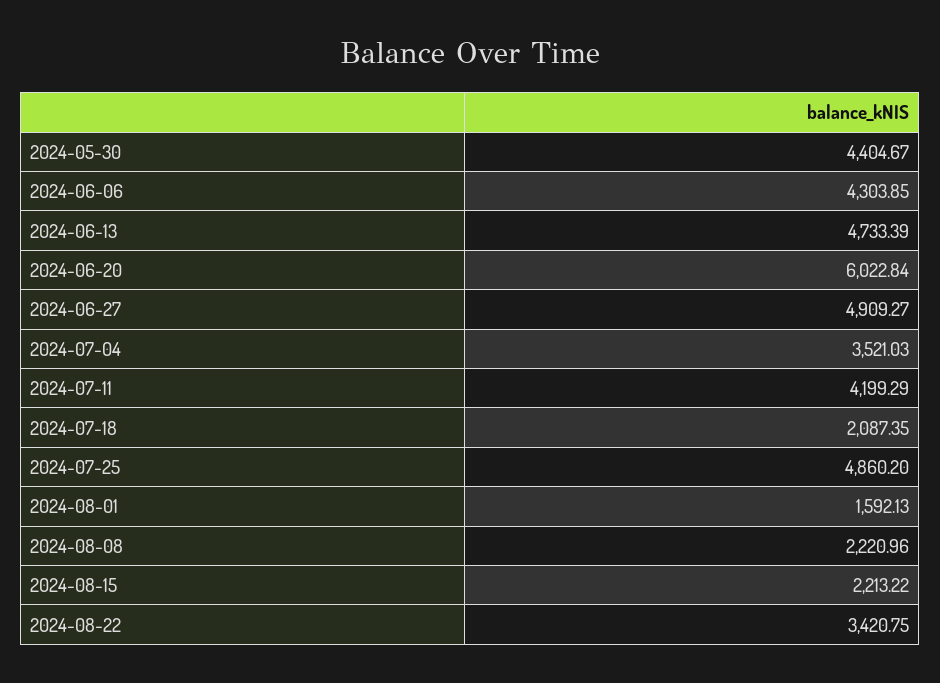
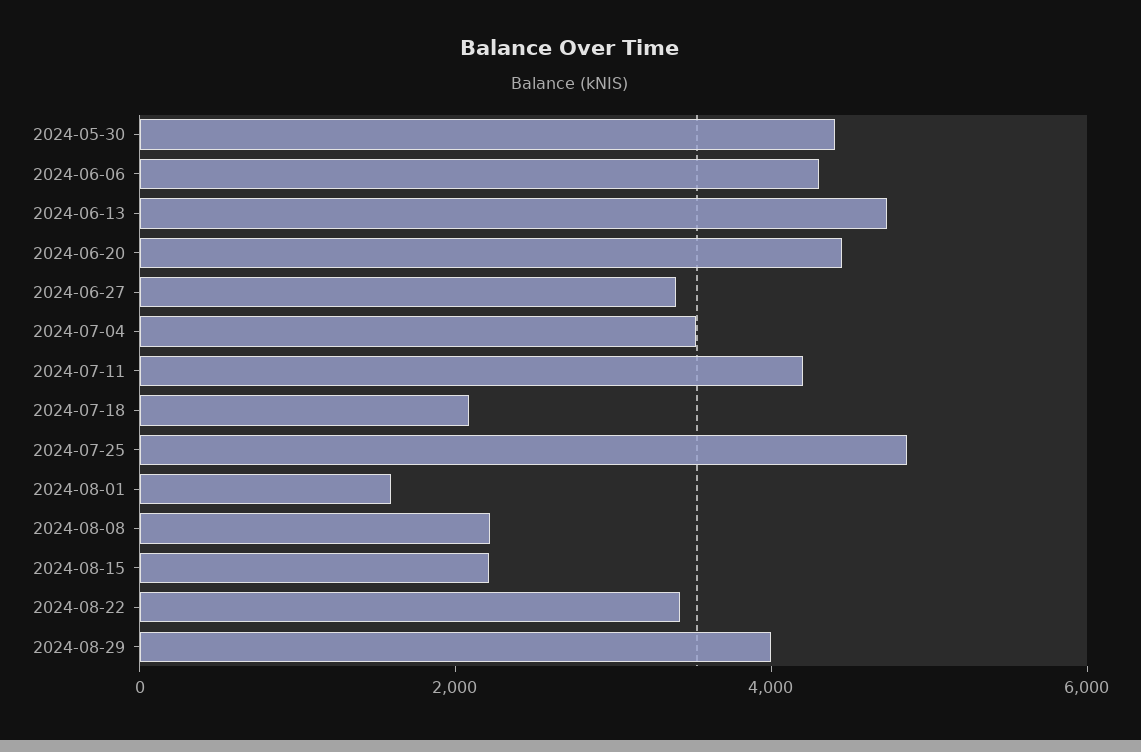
2024-06-20: 6022.84 -> 4500
2024-06-27: 4909.27 -> 3500
2024-08-29: none -> 4000

